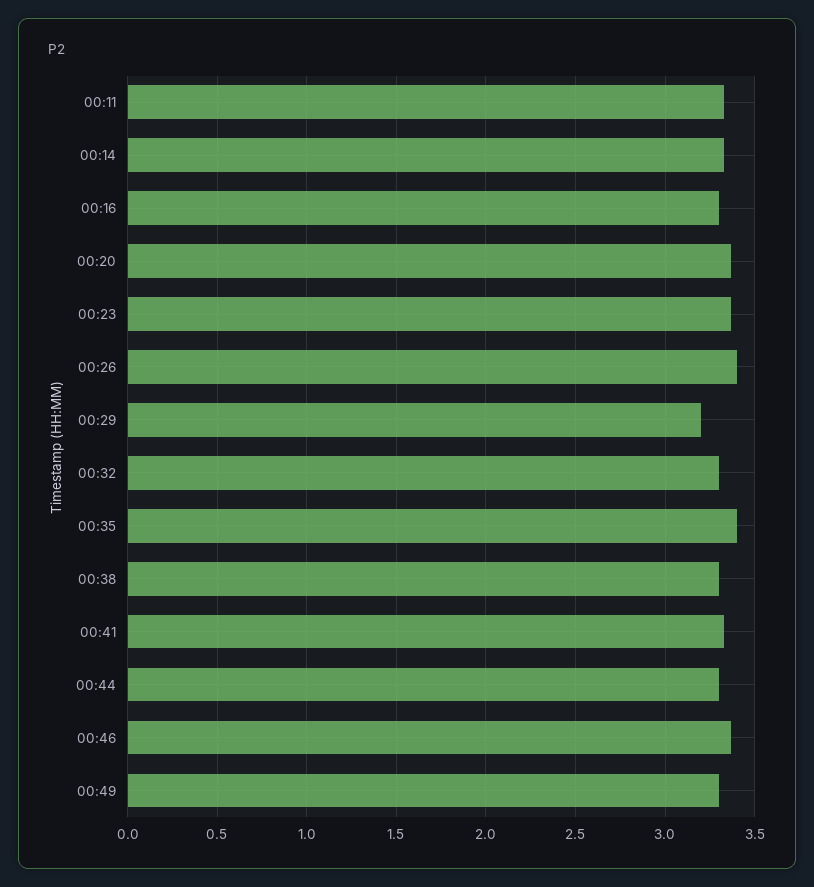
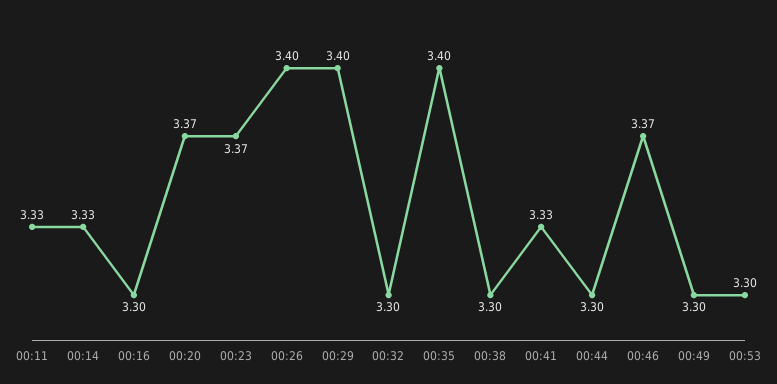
00:29: 3.2 -> 3.4
00:53: none -> 3.3

